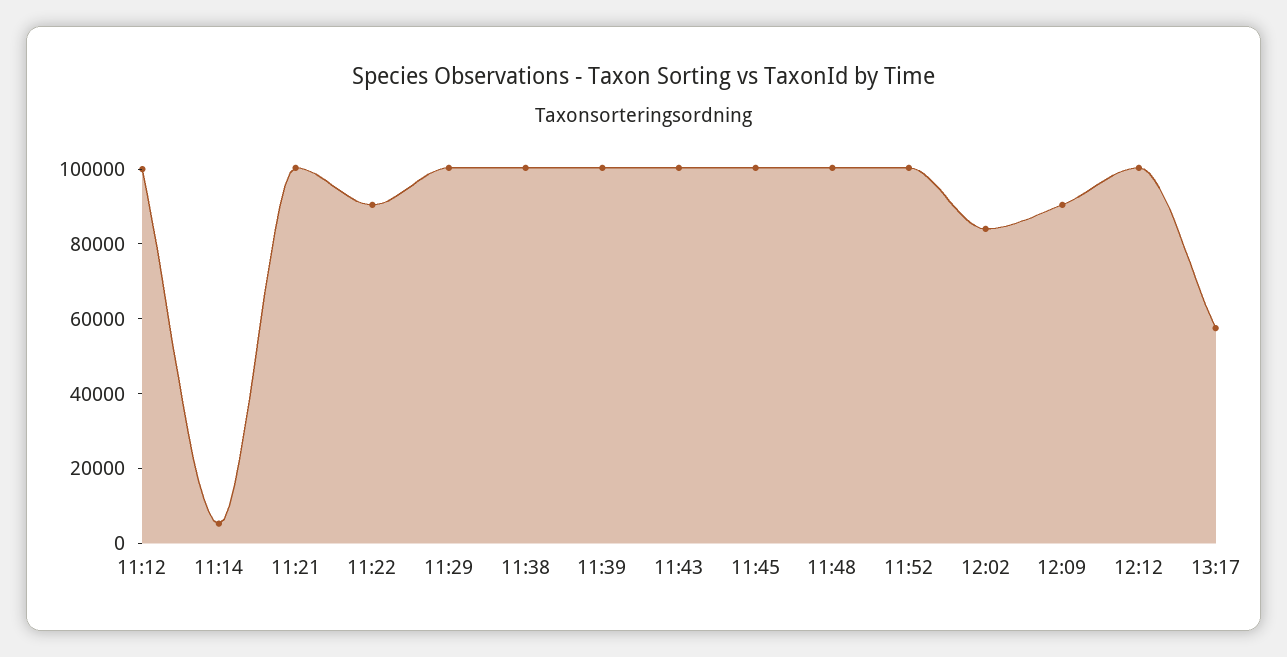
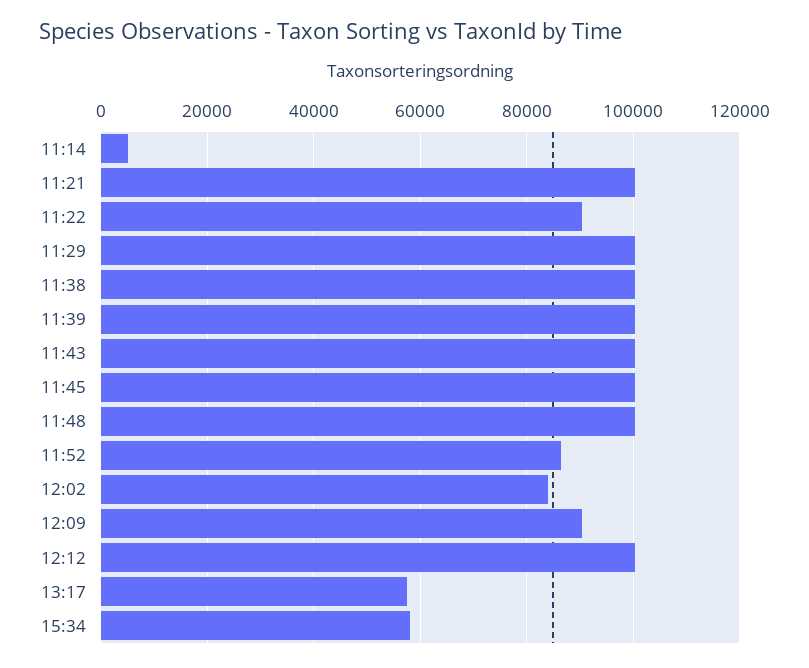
11:12: 100000 -> none
11:52: 100000 -> 86000
15:34: none -> 58000

